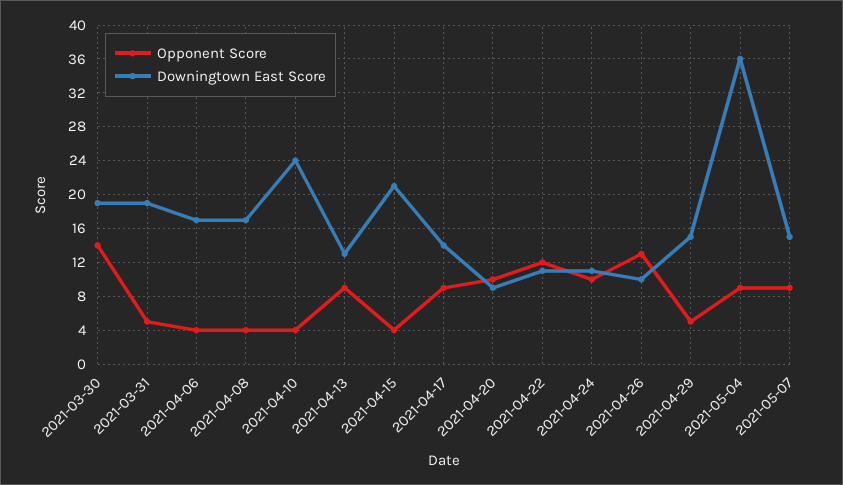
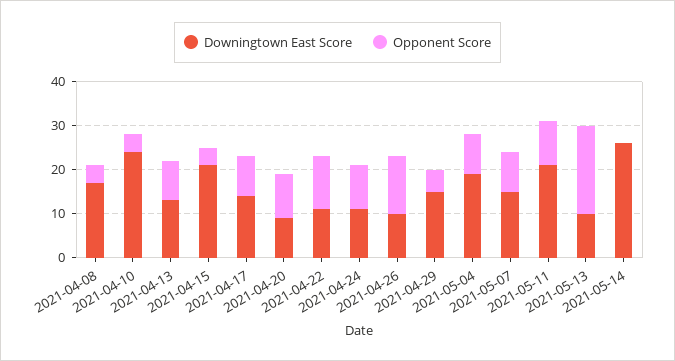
Opponent Score, 2021-03-30: 14 -> none
Downingtown East Score, 2021-03-30: 19 -> none
Opponent Score, 2021-03-31: 5 -> none
Downingtown East Score, 2021-03-31: 19 -> none
Opponent Score, 2021-04-06: 4 -> none
Downingtown East Score, 2021-04-06: 17 -> none
Downingtown East Score, 2021-05-04: 36 -> 20
Downingtown East Score, 2021-05-11: none -> 20
Opponent Score, 2021-05-11: none -> 10
Downingtown East Score, 2021-05-13: none -> 10
Opponent Score, 2021-05-13: none -> 20
Downingtown East Score, 2021-05-14: none -> 25
Opponent Score, 2021-05-14: none -> 0

